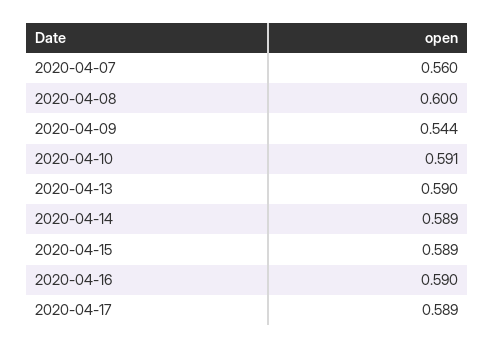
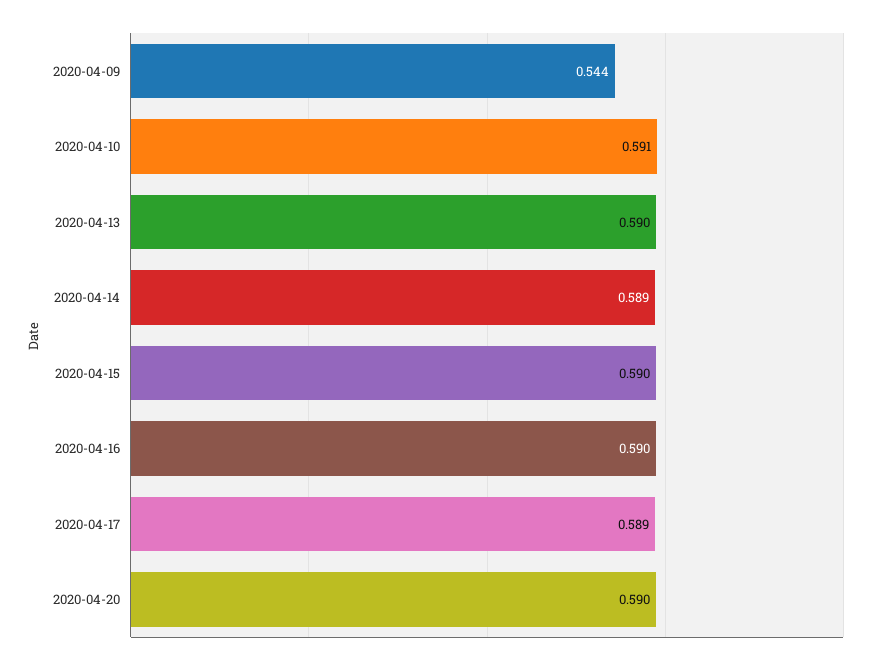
2020-04-07: 0.56 -> none
2020-04-08: 0.6 -> none
2020-04-15: 0.589 -> 0.59
2020-04-20: none -> 0.59

